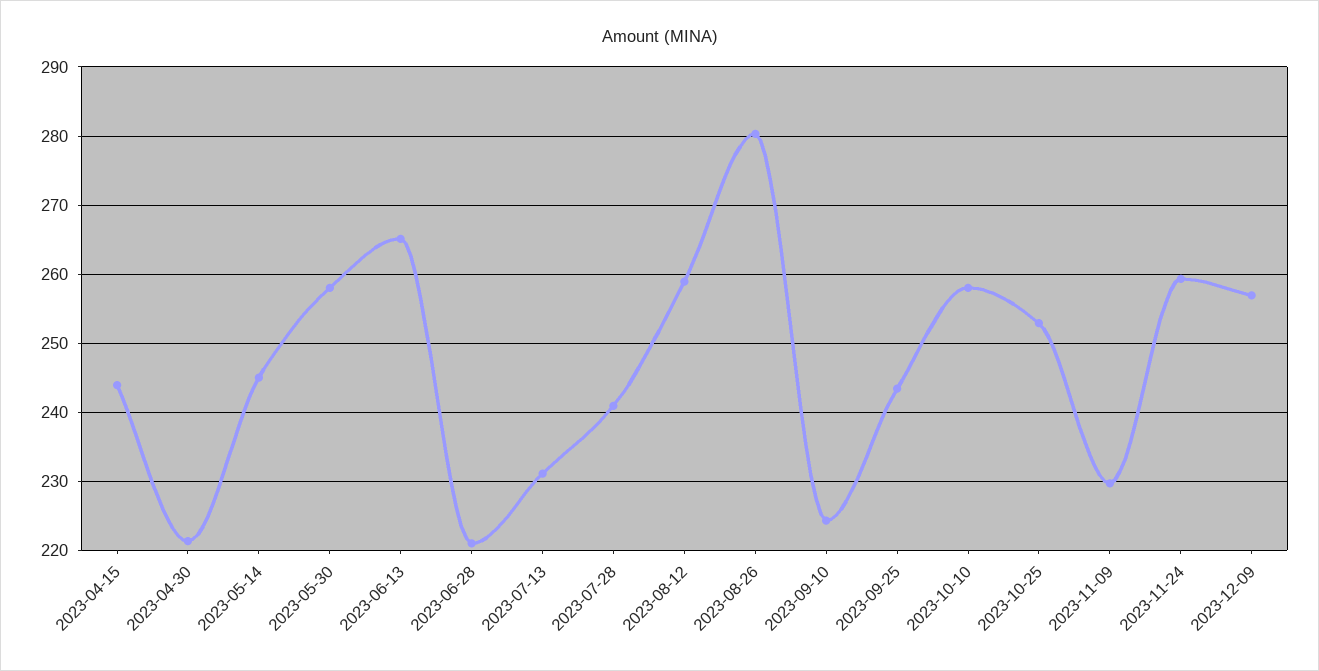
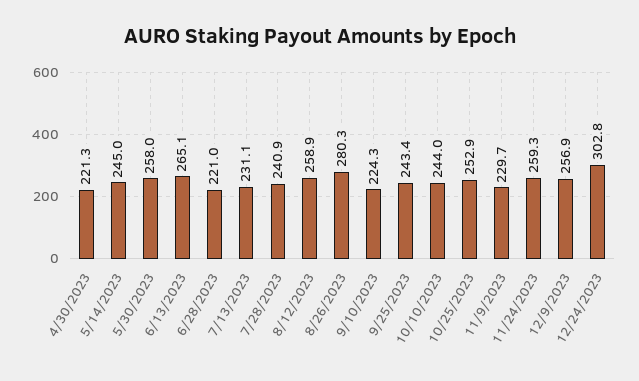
2023-04-15: 244 -> none
2023-10-10: 258 -> 244
12/24/2023: none -> 302.8

